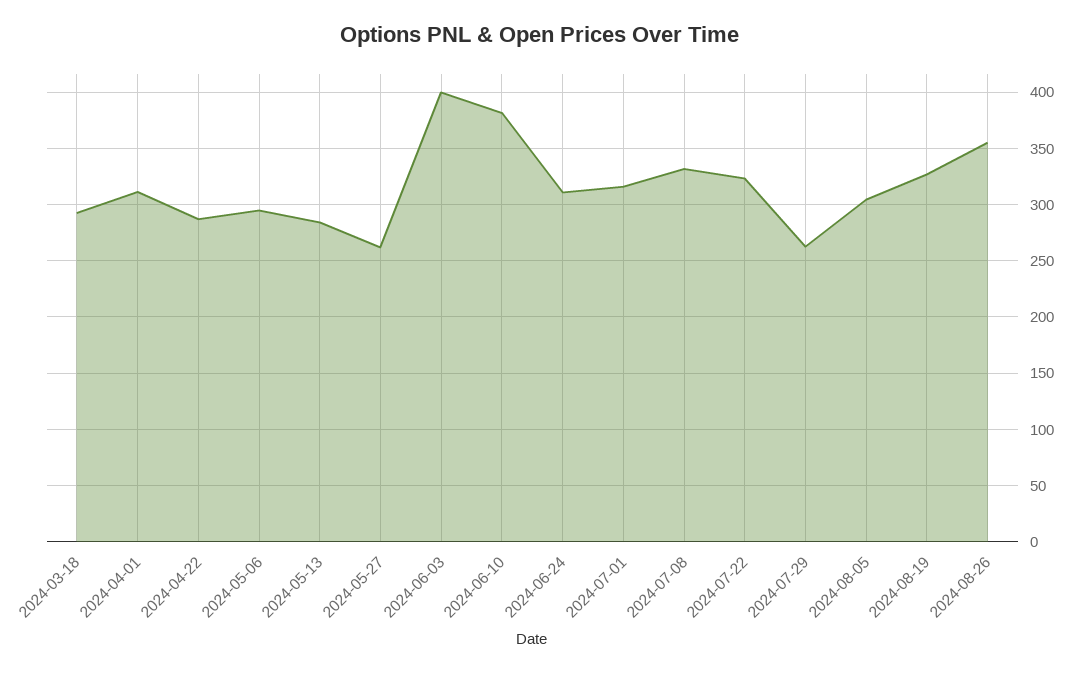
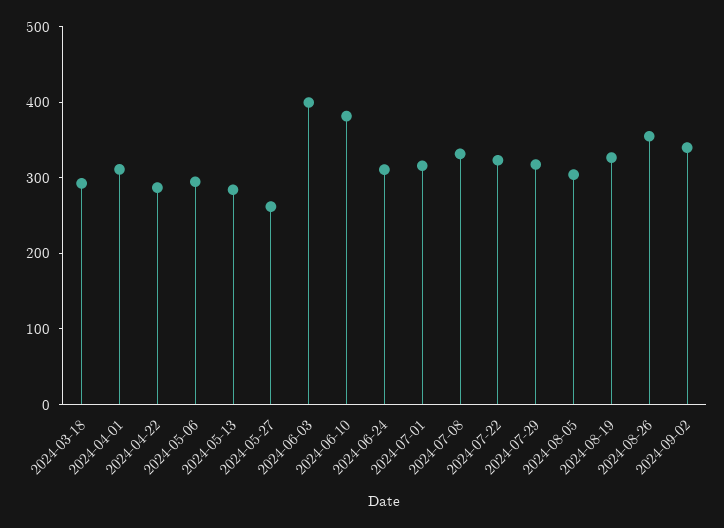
2024-07-29: 260 -> 320
2024-09-02: none -> 340

